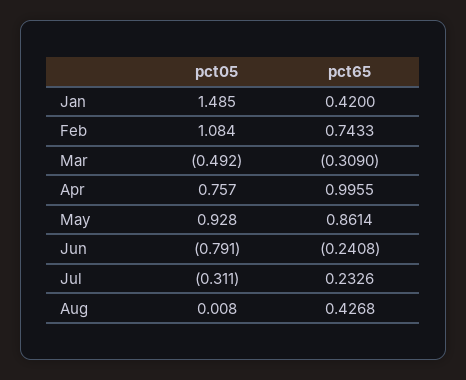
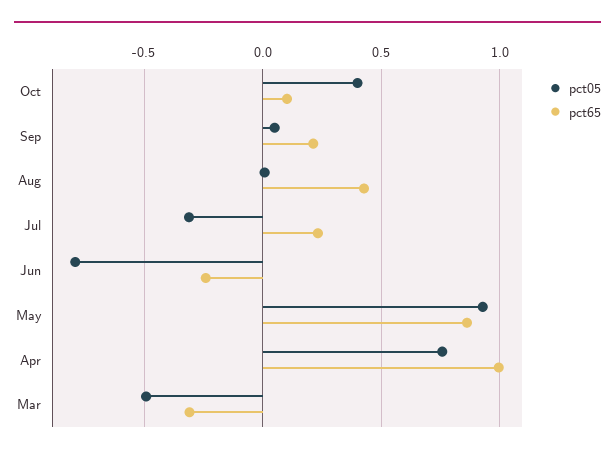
pct05, Jan: 1.485 -> none
pct65, Jan: 0.42 -> none
pct05, Feb: 1.084 -> none
pct65, Feb: 0.7433 -> none
pct05, Oct: none -> 0.4
pct65, Oct: none -> 0.1
pct05, Sep: none -> 0.05
pct65, Sep: none -> 0.2

